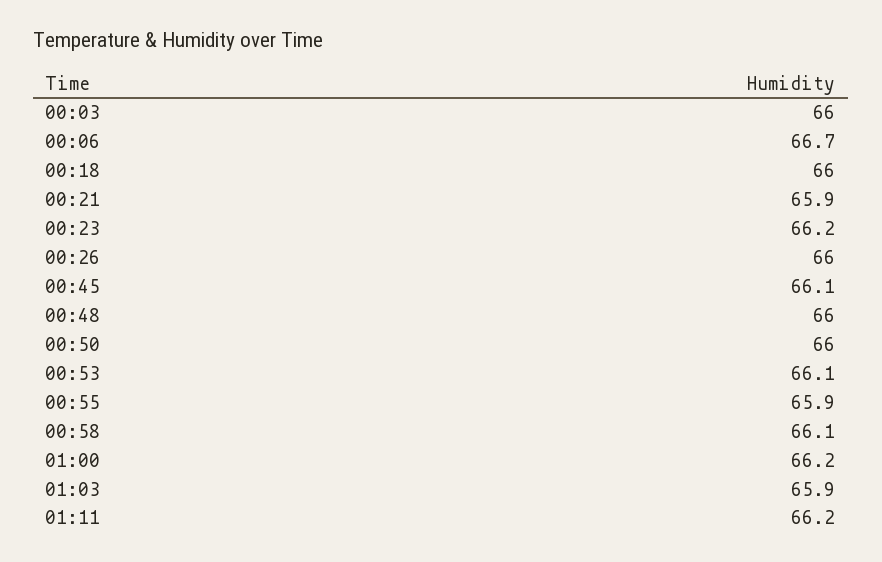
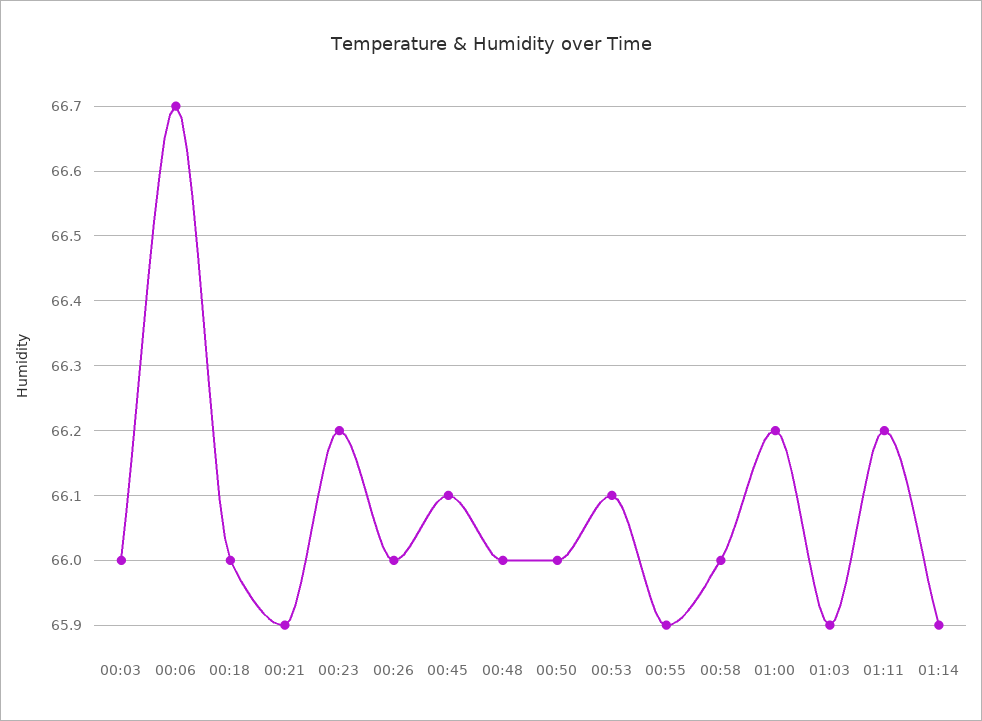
00:58: 66.1 -> 66
01:14: none -> 65.9

